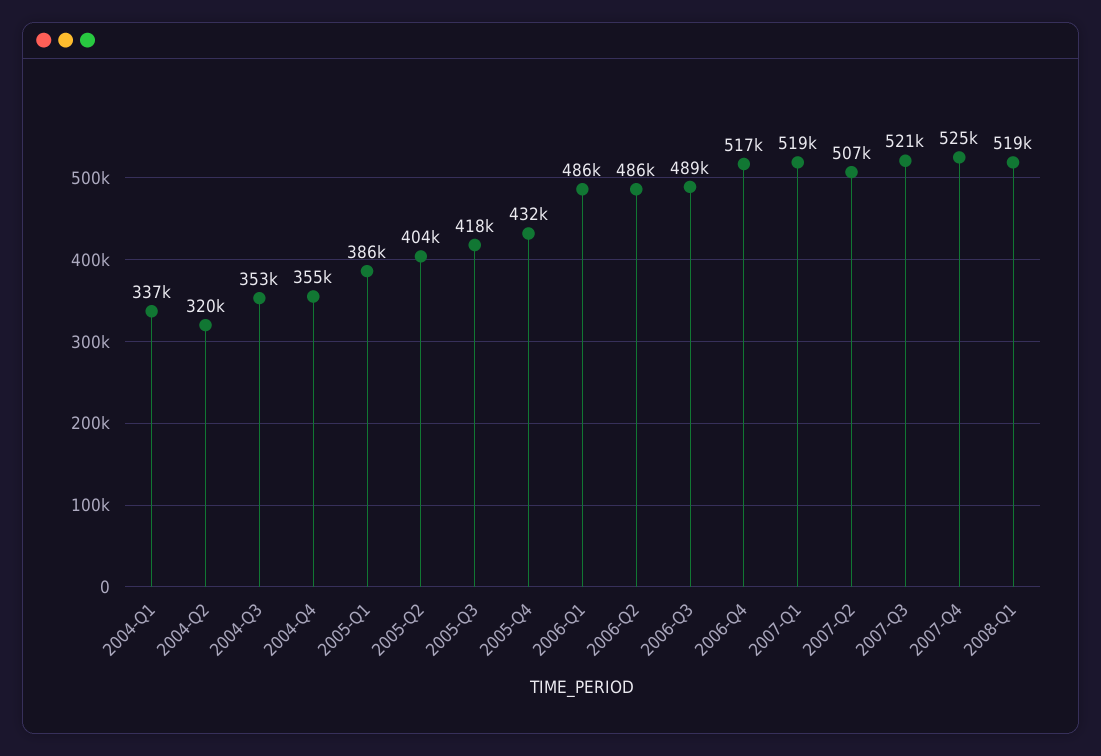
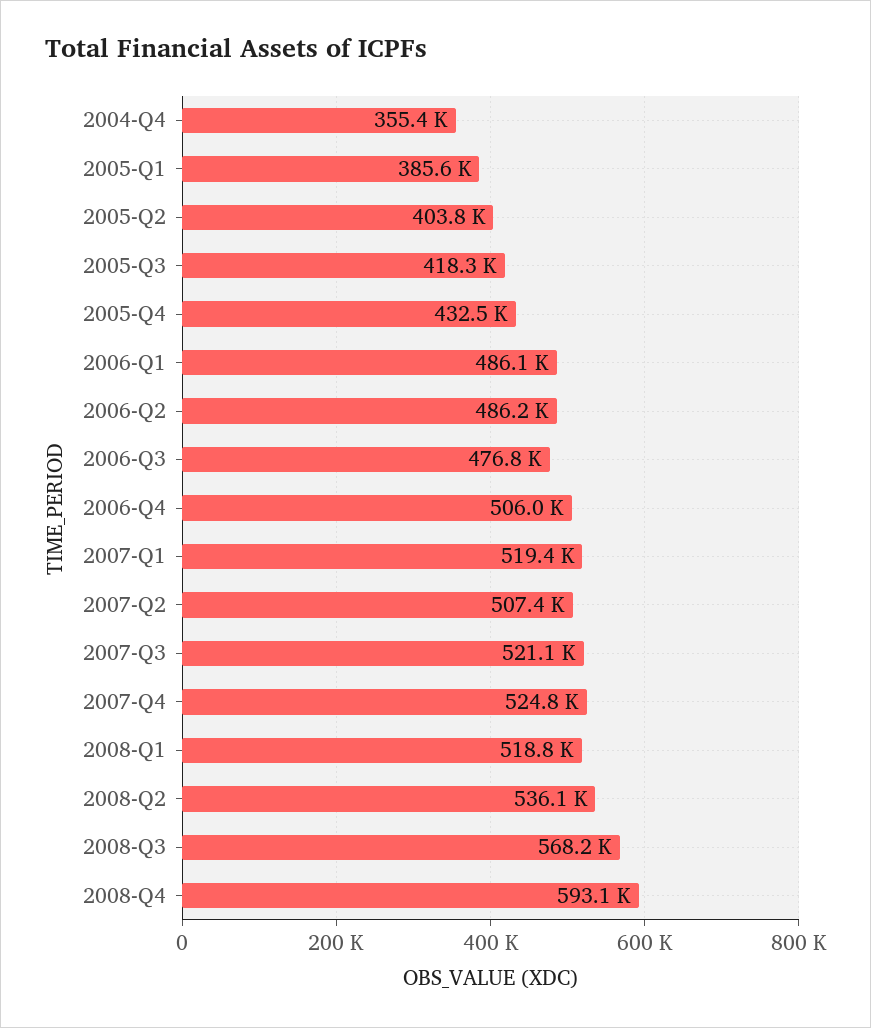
2004-Q1: 337000 -> none
2004-Q2: 320000 -> none
2004-Q3: 353000 -> none
2006-Q3: 489000 -> 476800
2006-Q4: 517000 -> 506000
2008-Q2: none -> 536100
2008-Q3: none -> 568200
2008-Q4: none -> 593100

